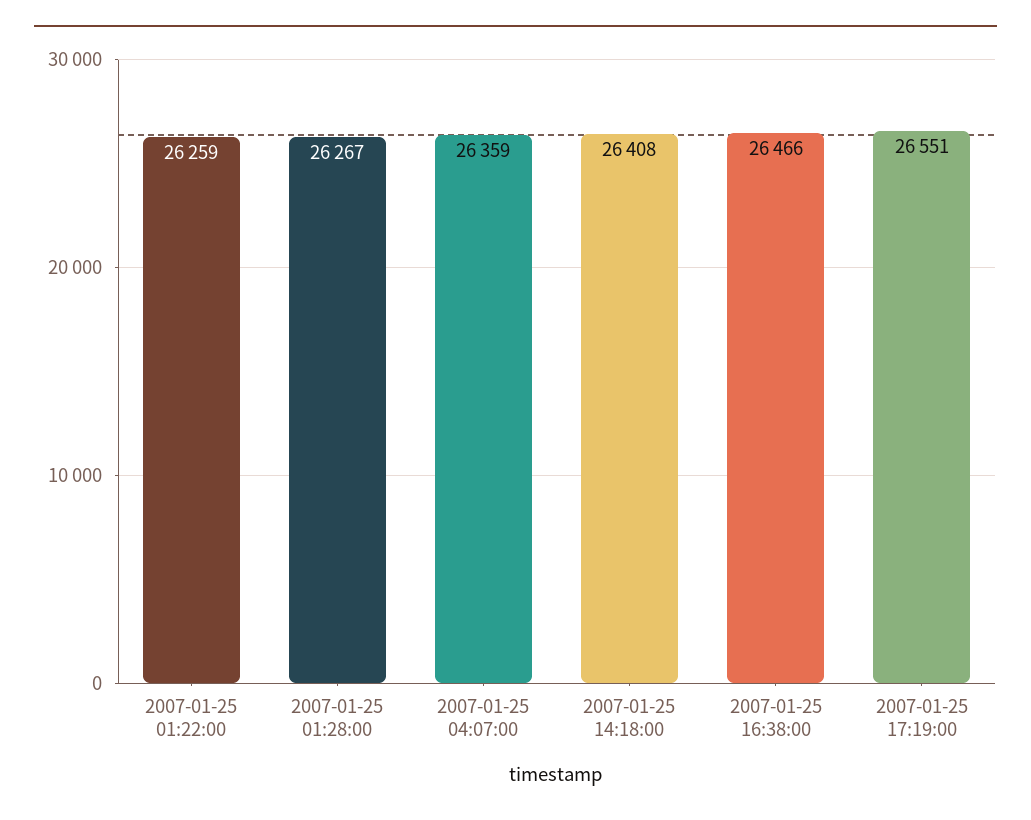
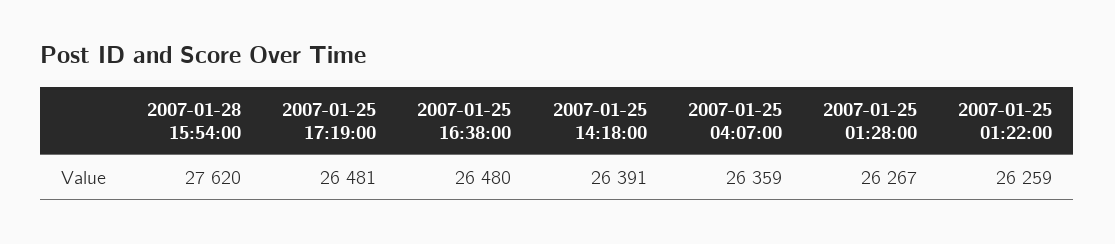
2007-01-25 14:18:00: 26408 -> 26391
2007-01-25 16:38:00: 26466 -> 26480
2007-01-25 17:19:00: 26551 -> 26481
2007-01-28 15:54:00: none -> 27620

